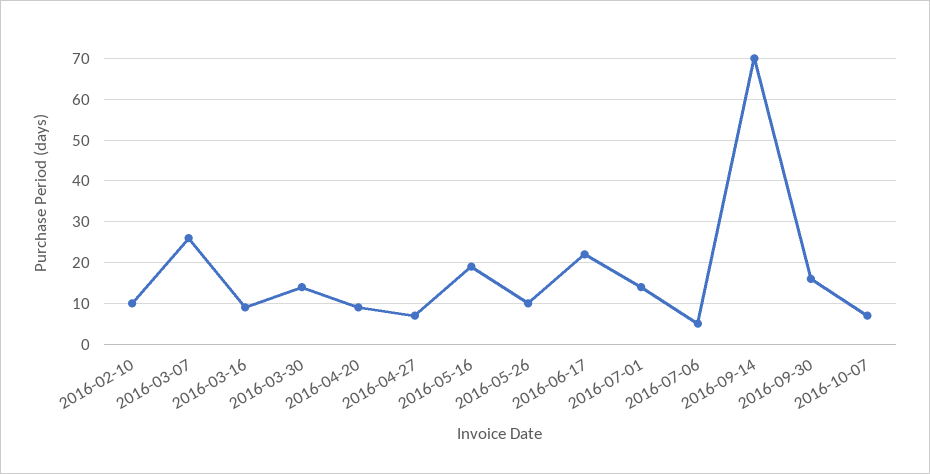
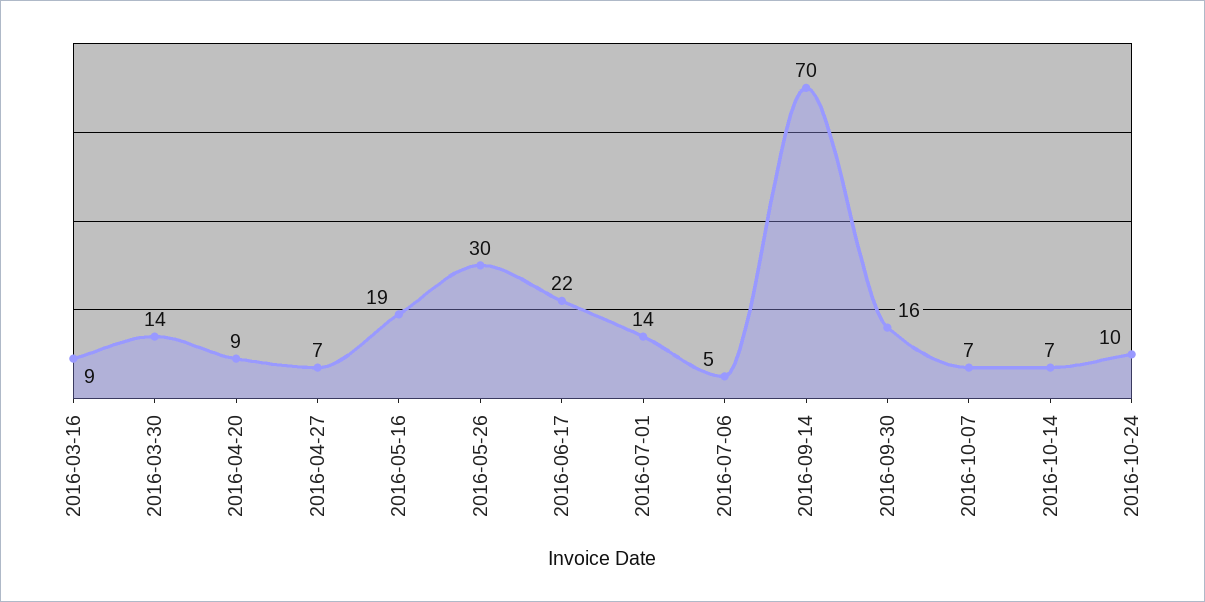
2016-02-10: 10 -> none
2016-03-07: 25 -> none
2016-05-26: 10 -> 30
2016-10-14: none -> 7
2016-10-24: none -> 10

